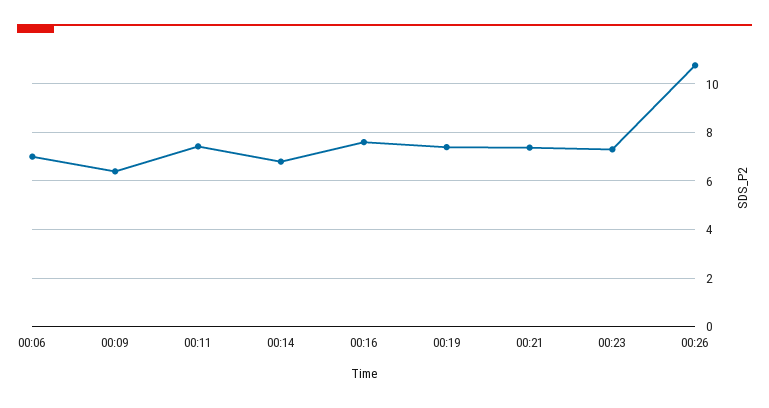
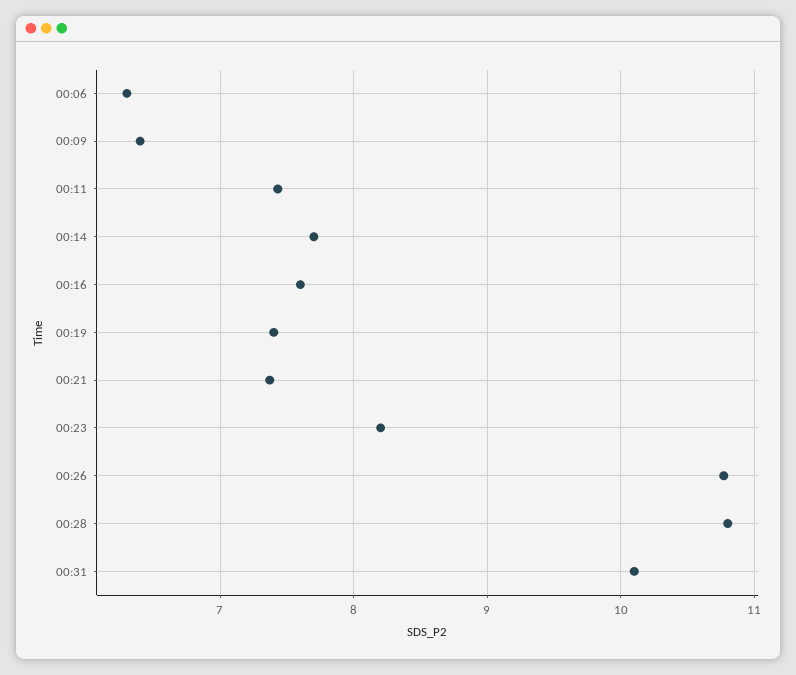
00:06: 7 -> 6.3
00:14: 6.75 -> 7.7
00:23: 7.25 -> 8.2
00:28: none -> 10.8
00:31: none -> 10.1

